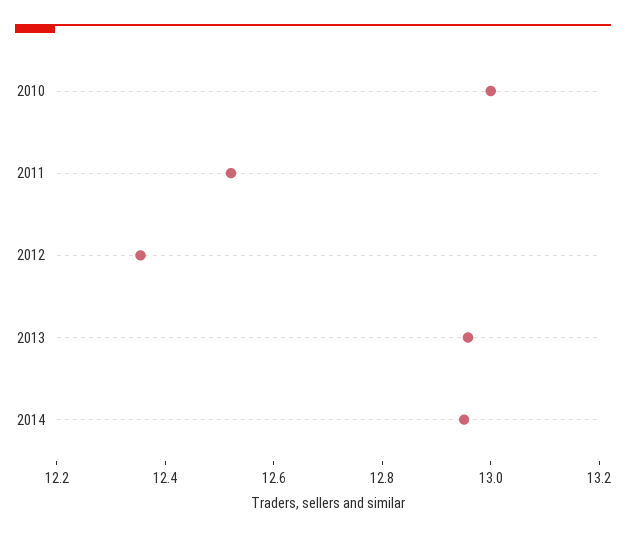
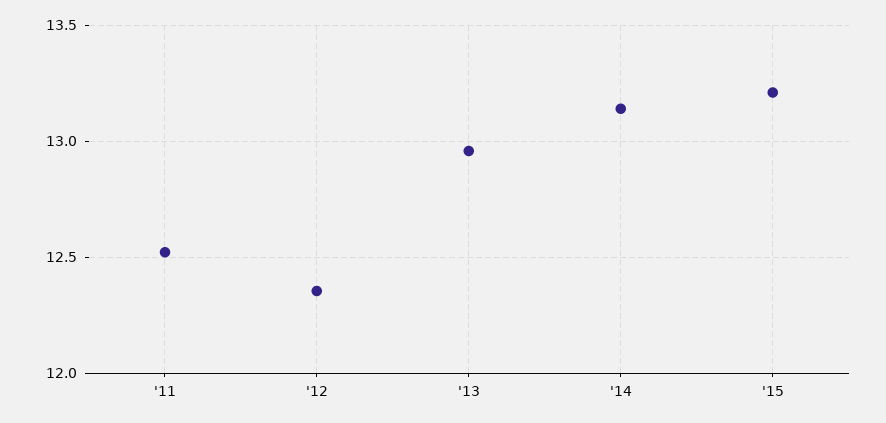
2010: 13 -> none
2014: 12.95 -> 13.15
'15: none -> 13.2

